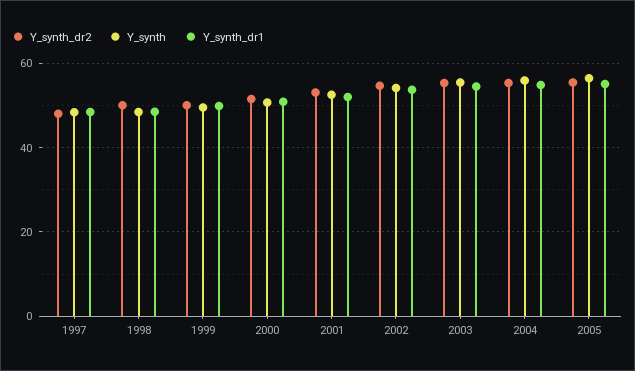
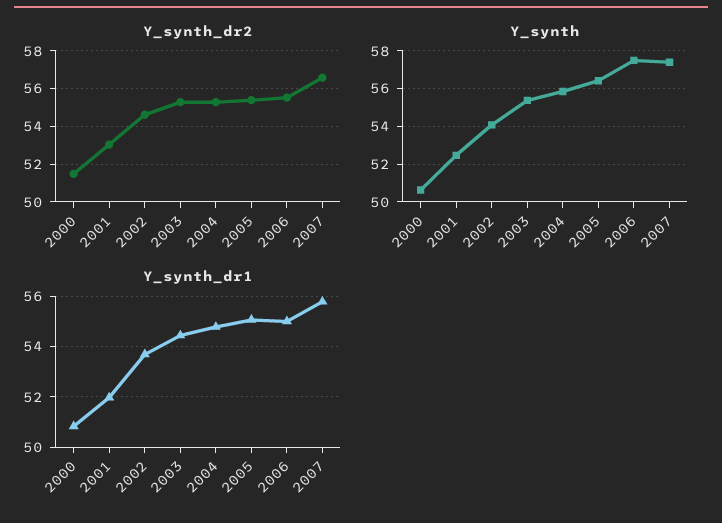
Y_synth_dr2, 1997: 48 -> none
Y_synth, 1997: 48 -> none
Y_synth_dr1, 1997: 48 -> none
Y_synth_dr2, 1998: 50 -> none
Y_synth, 1998: 48 -> none
Y_synth_dr1, 1998: 48 -> none
Y_synth_dr2, 1999: 50 -> none
Y_synth, 1999: 50 -> none
Y_synth_dr1, 1999: 50 -> none
Y_synth_dr2, 2006: none -> 55.5
Y_synth_dr2, 2007: none -> 56.5
Y_synth, 2006: none -> 57.5
Y_synth, 2007: none -> 57.5
Y_synth_dr1, 2006: none -> 55
Y_synth_dr1, 2007: none -> 55.75

